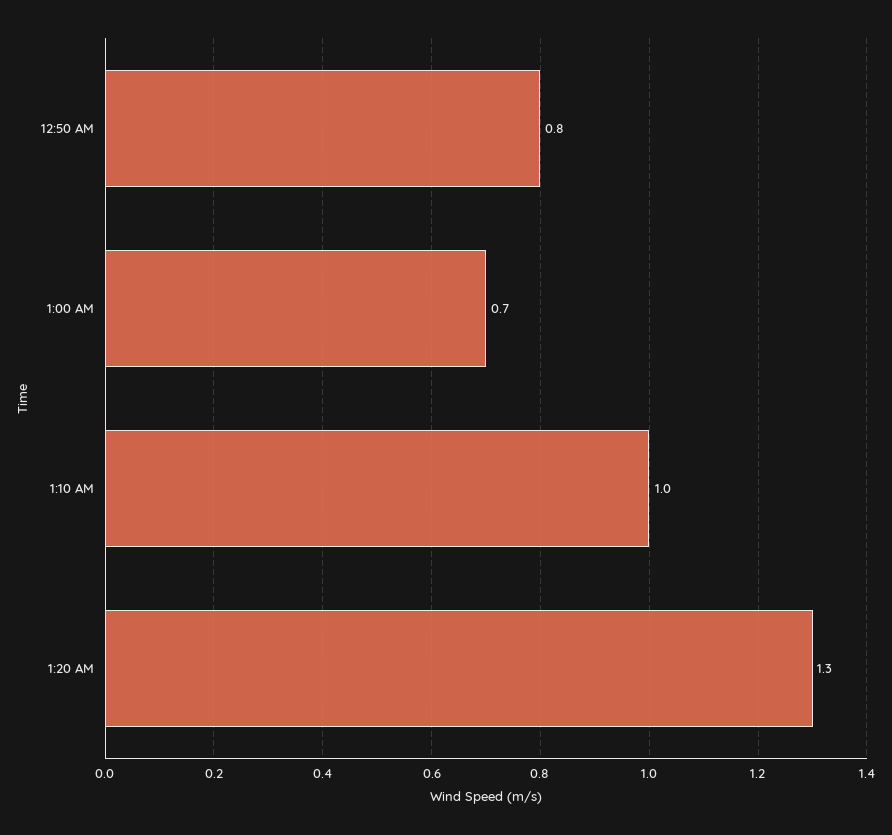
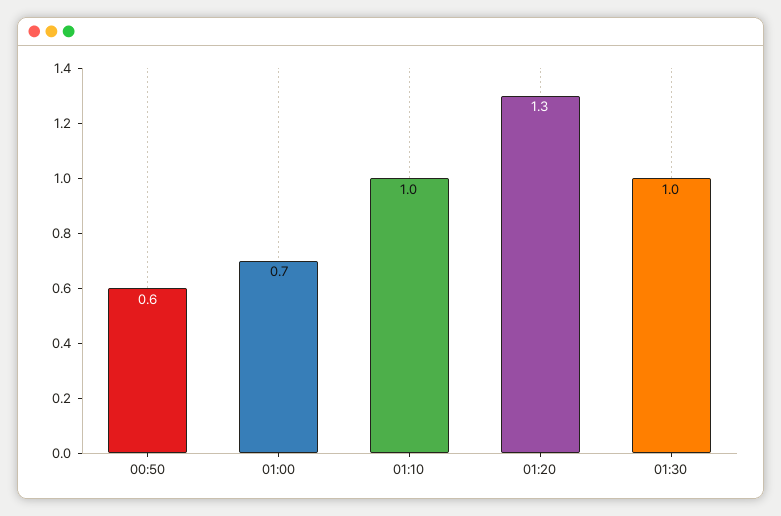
12:50 AM: 0.8 -> 0.6
01:30: none -> 1

